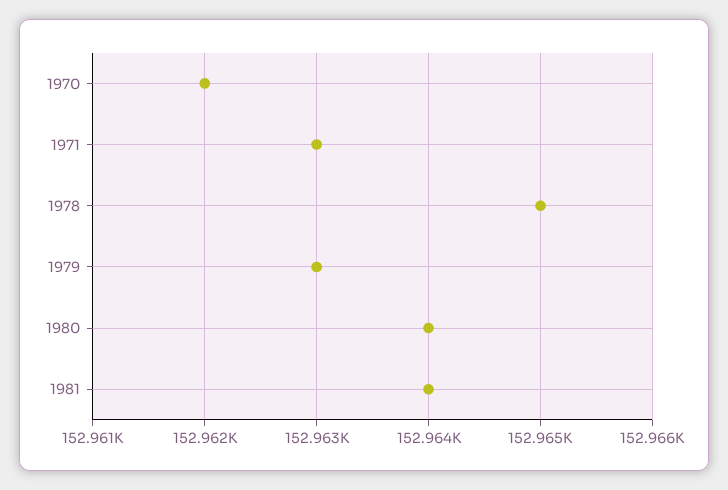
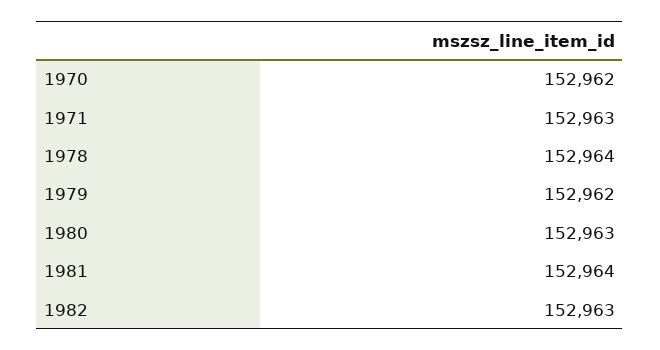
1978: 152965 -> 152964
1979: 152963 -> 152962
1980: 152964 -> 152963
1982: none -> 152963

